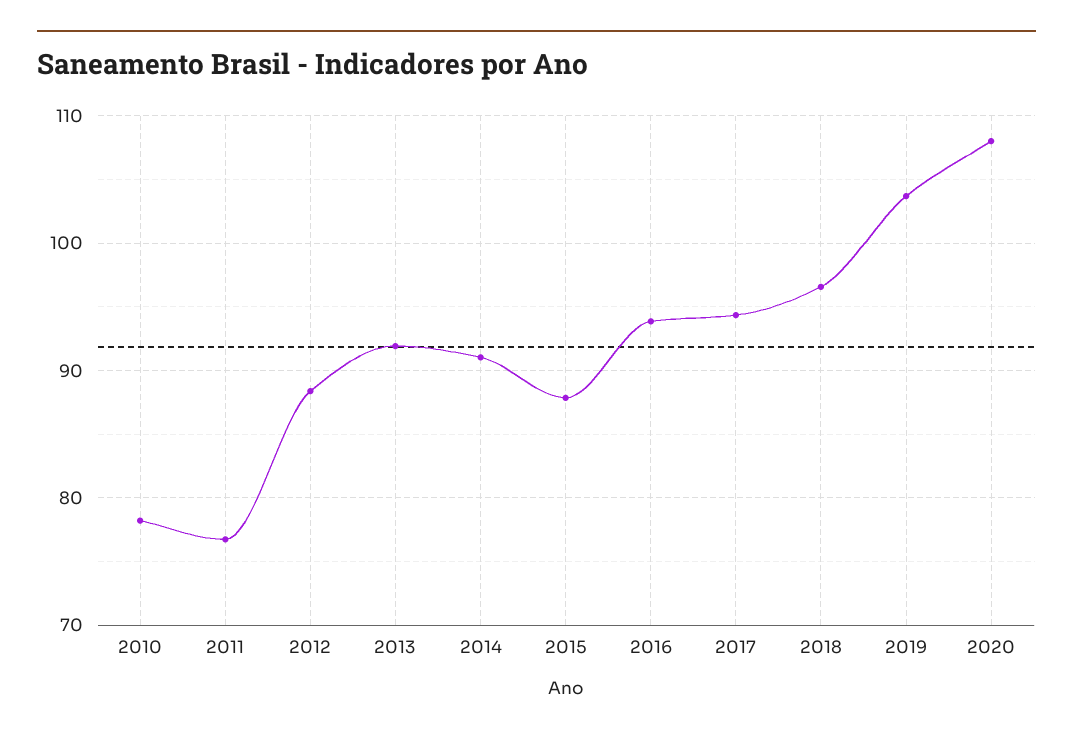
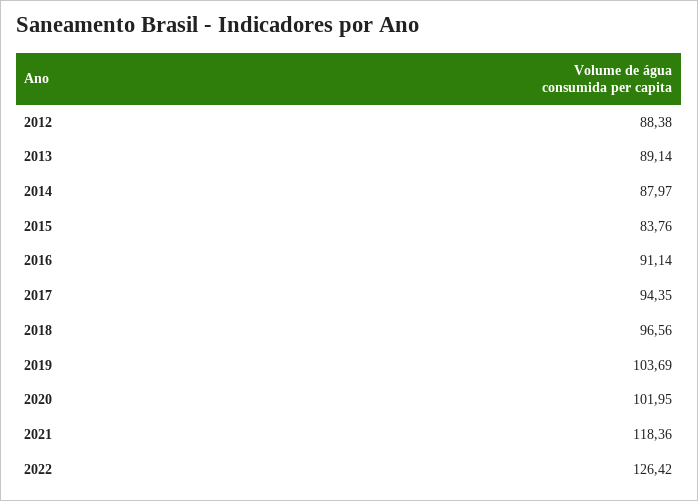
2010: 78 -> none
2011: 77 -> none
2013: 92 -> 89.14
2014: 91 -> 87.97
2015: 88 -> 83.76
2016: 94 -> 91.14
2020: 108 -> 101.95
2021: none -> 118.36
2022: none -> 126.42

